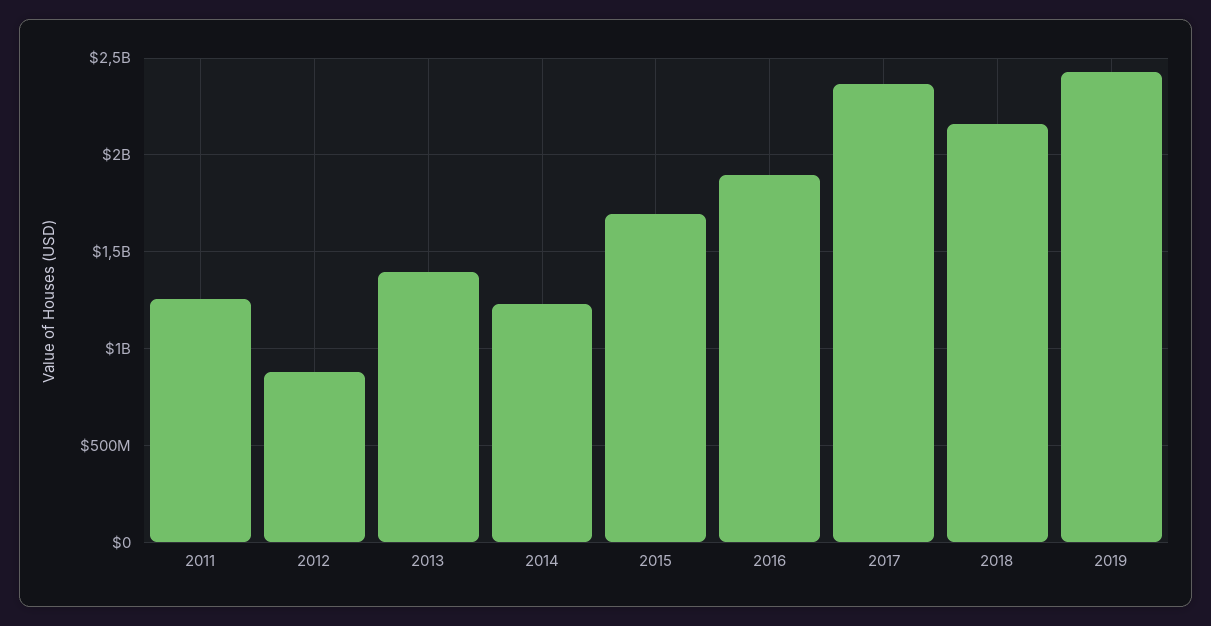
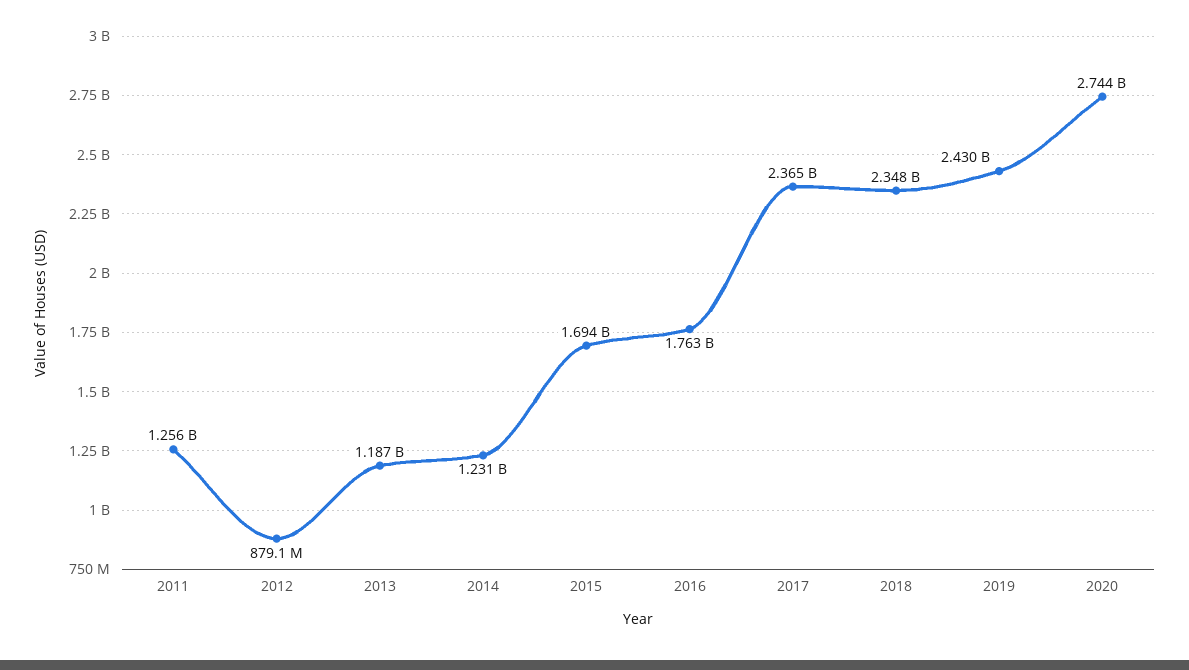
2013: 1400000000 -> 1187000000
2016: 1900000000 -> 1763000000
2018: 2150000000 -> 2348000000
2020: none -> 2744000000

